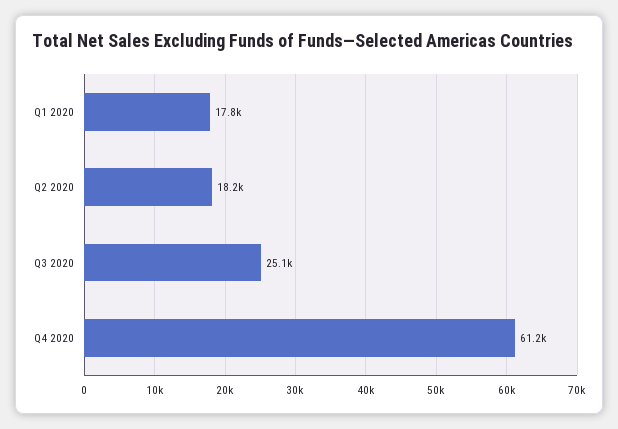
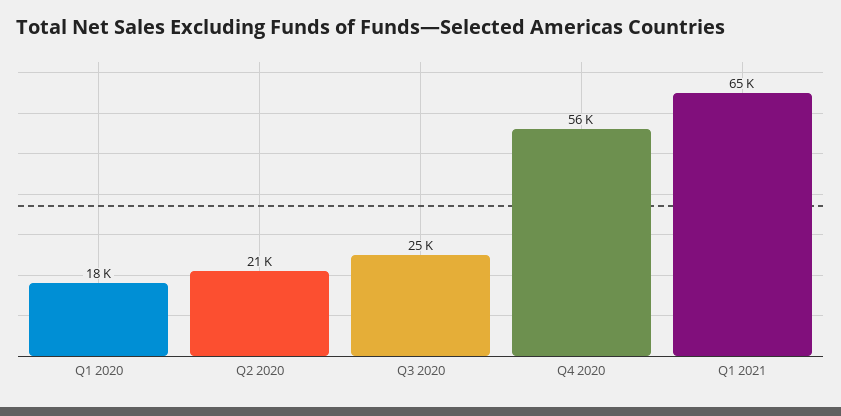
Q2 2020: 18200 -> 21000
Q4 2020: 61200 -> 56000
Q1 2021: none -> 65000

